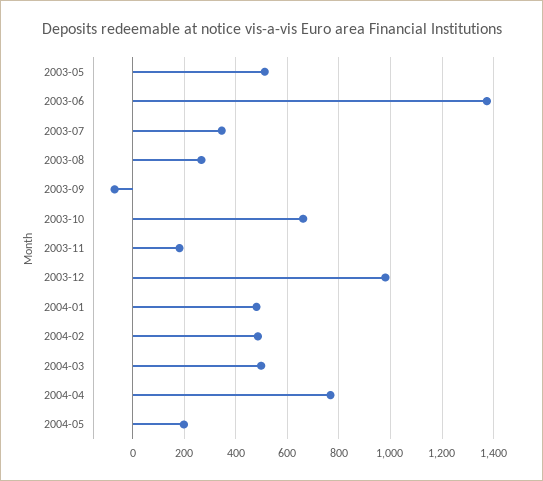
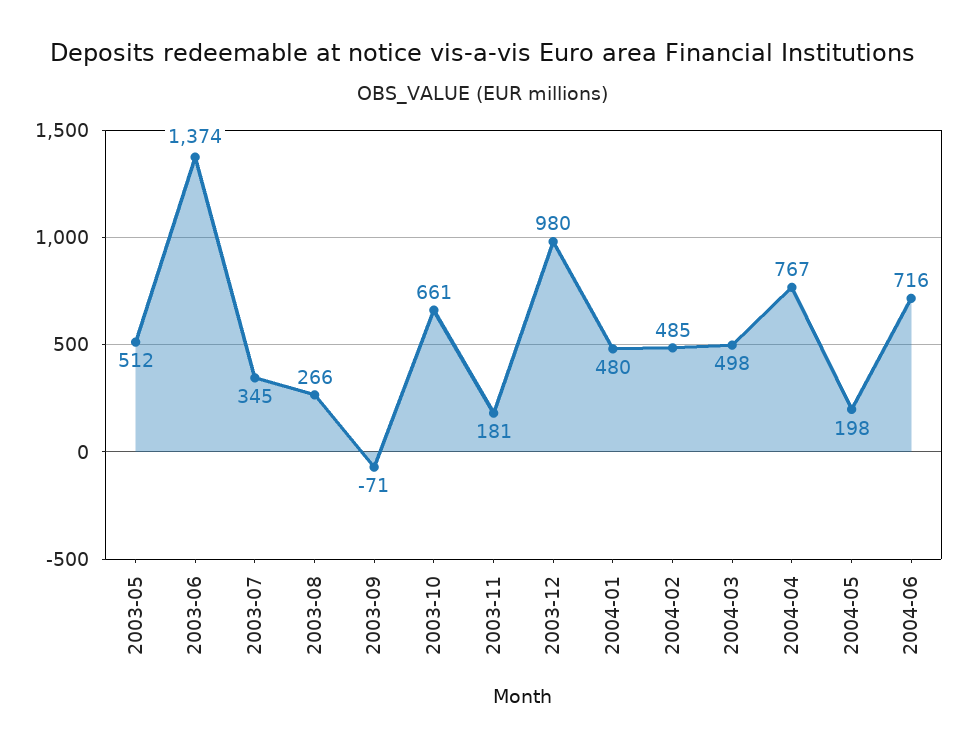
2004-06: none -> 716

